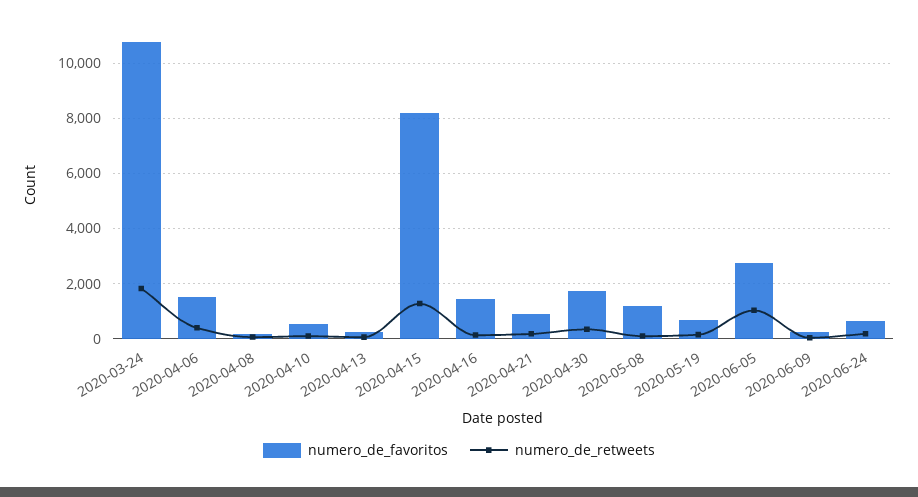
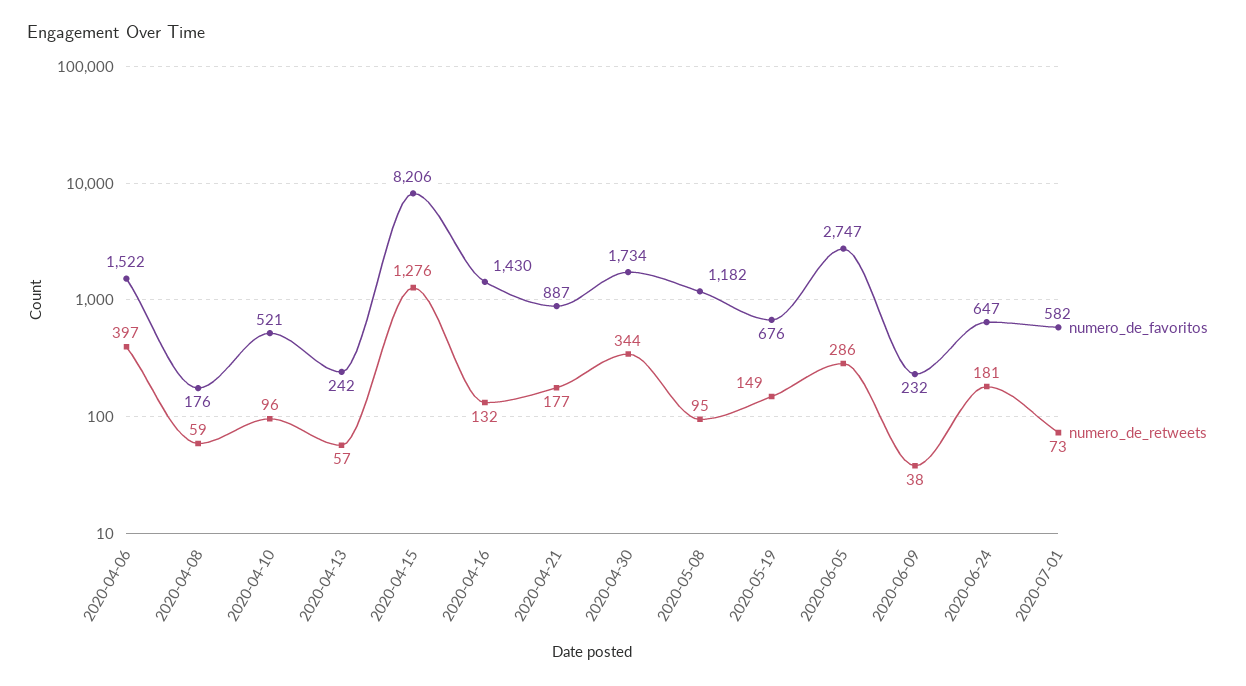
numero_de_favoritos, 2020-03-24: 10750 -> none
numero_de_retweets, 2020-03-24: 1750 -> none
numero_de_retweets, 2020-06-05: 1000 -> 286
numero_de_favoritos, 2020-07-01: none -> 582
numero_de_retweets, 2020-07-01: none -> 73

